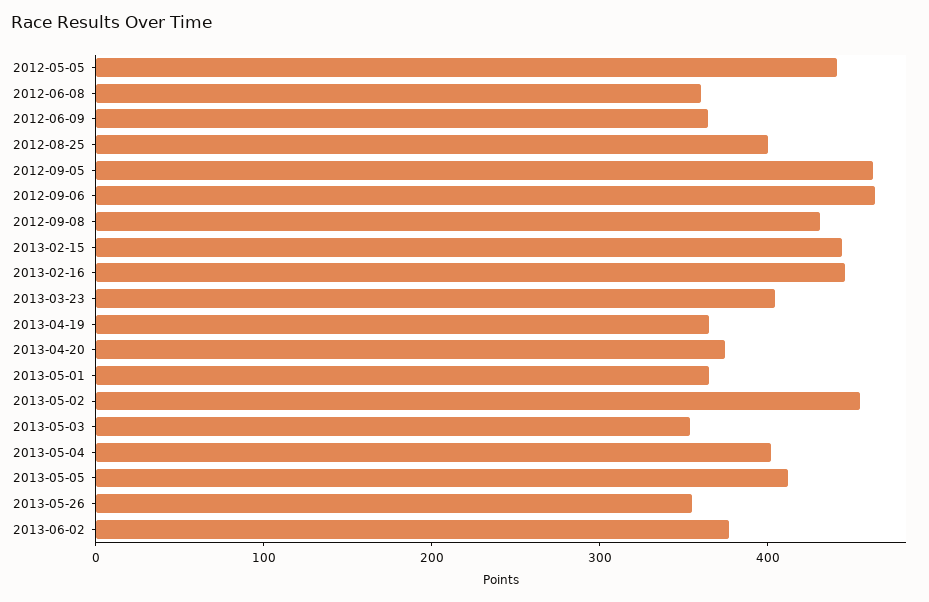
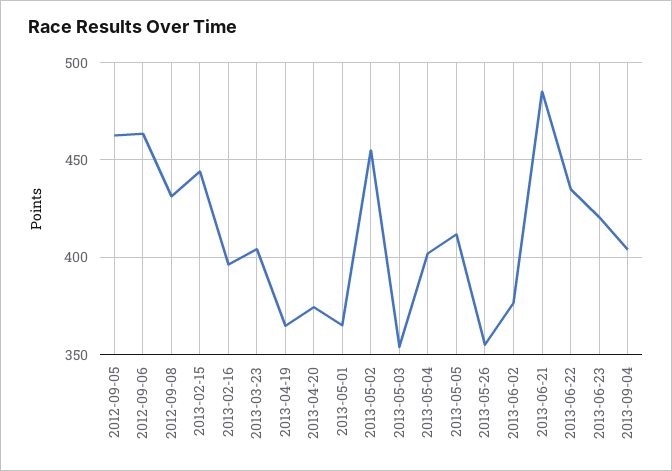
2012-05-05: 440 -> none
2012-06-08: 360 -> none
2012-06-09: 360 -> none
2012-08-25: 400 -> none
2013-02-16: 440 -> 395
2013-06-21: none -> 485
2013-06-22: none -> 435
2013-06-23: none -> 420
2013-09-04: none -> 405

